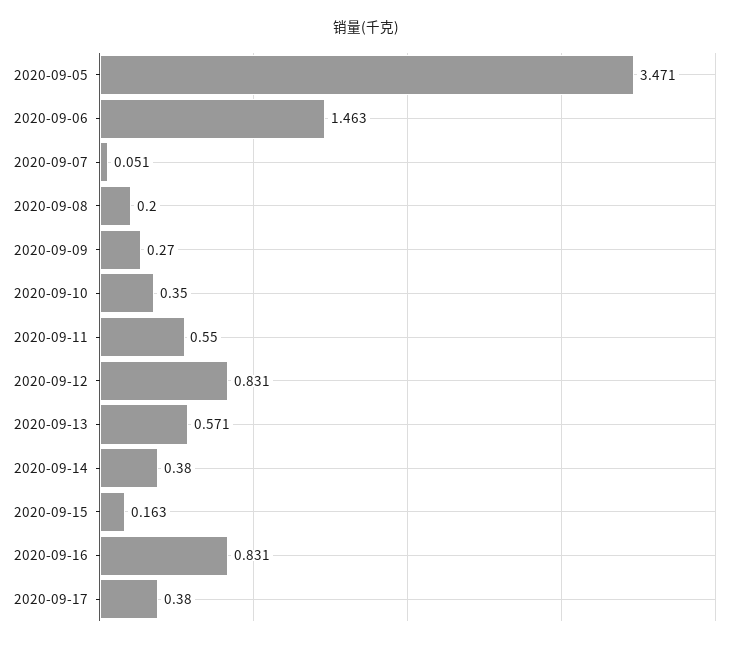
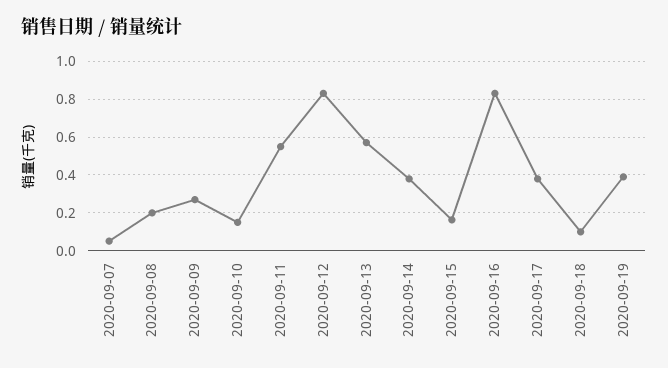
2020-09-05: 3.471 -> none
2020-09-06: 1.463 -> none
2020-09-10: 0.35 -> 0.15
2020-09-18: none -> 0.1
2020-09-19: none -> 0.4

